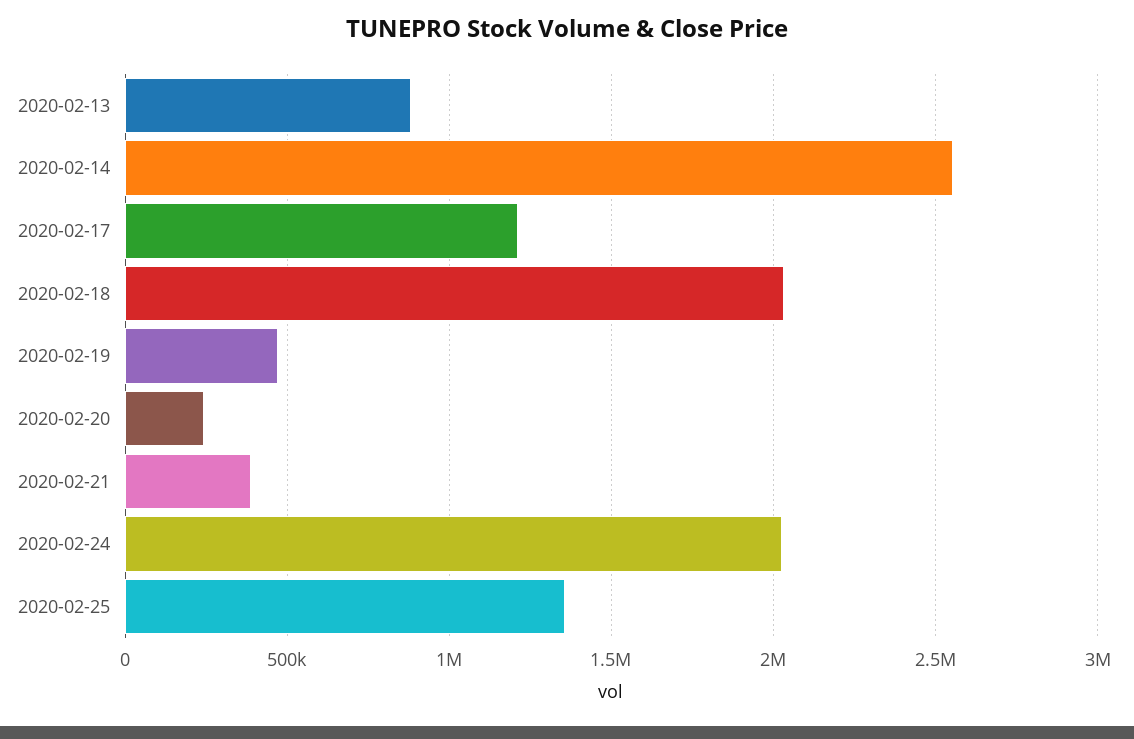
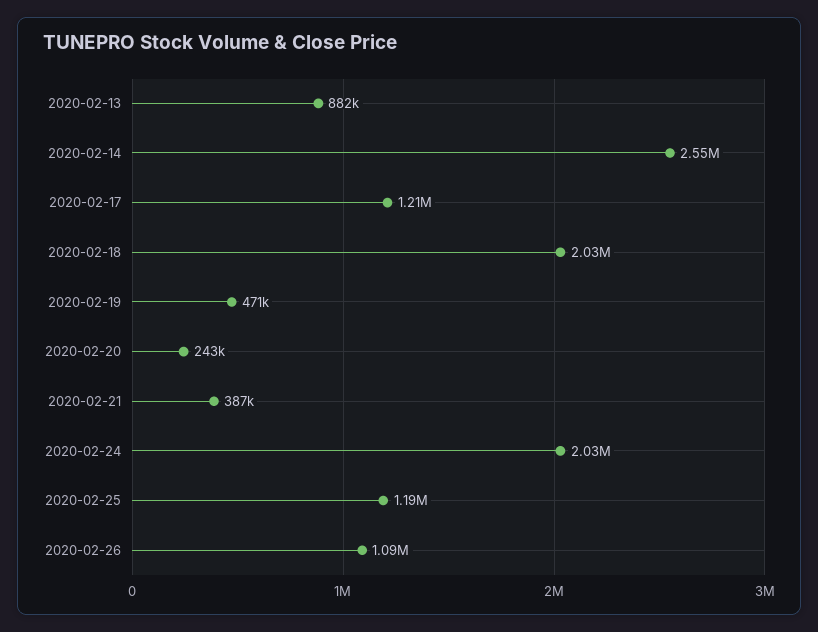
2020-02-25: 1350000 -> 1190000
2020-02-26: none -> 1090000

